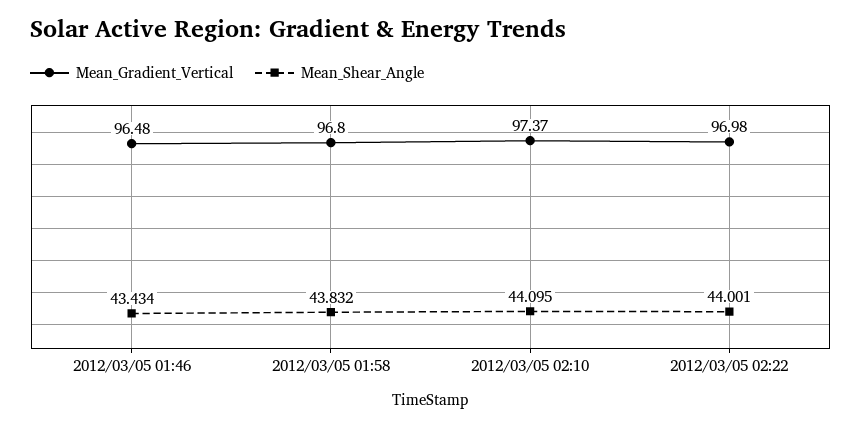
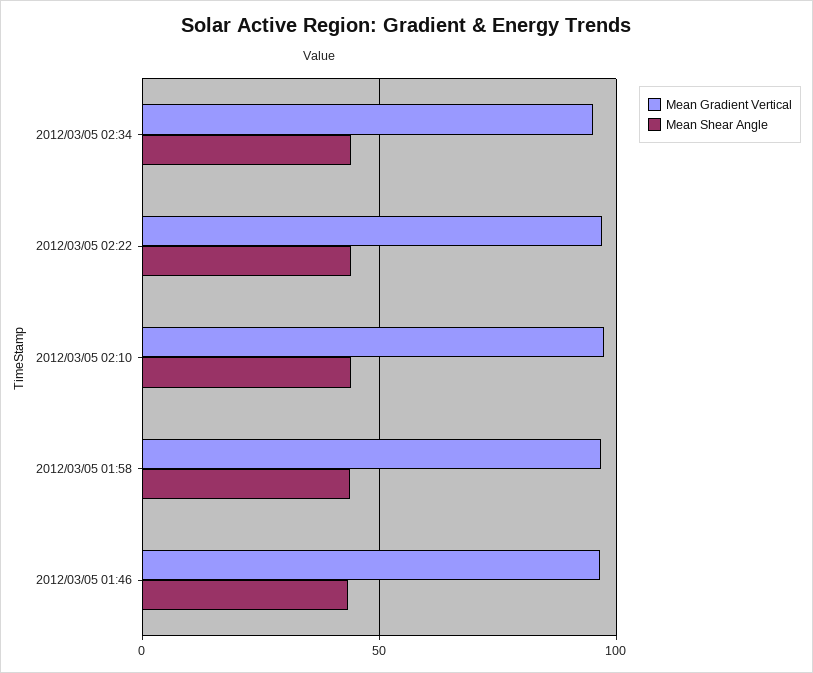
Mean_Gradient_Vertical, 2012/03/05 02:34: none -> 95
Mean_Shear_Angle, 2012/03/05 02:34: none -> 45

